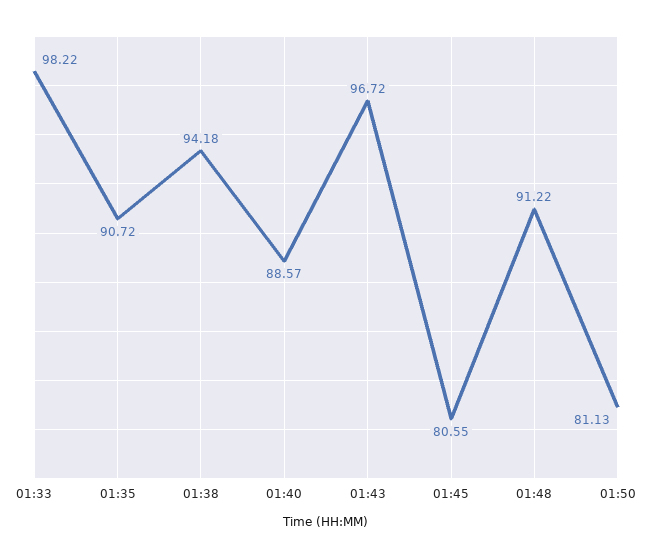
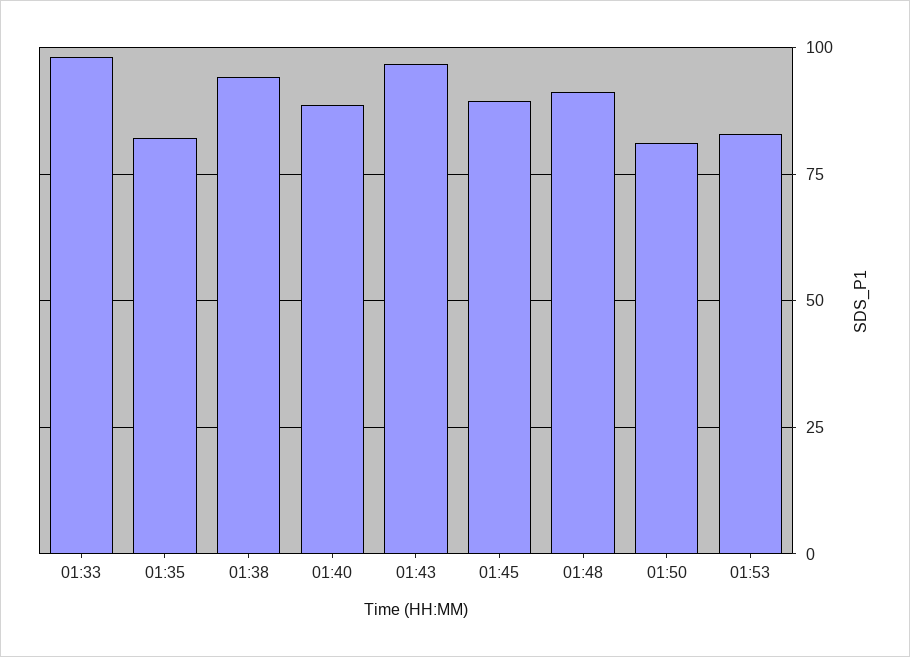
01:35: 90.72 -> 82.5
01:45: 80.55 -> 90
01:53: none -> 82.5

